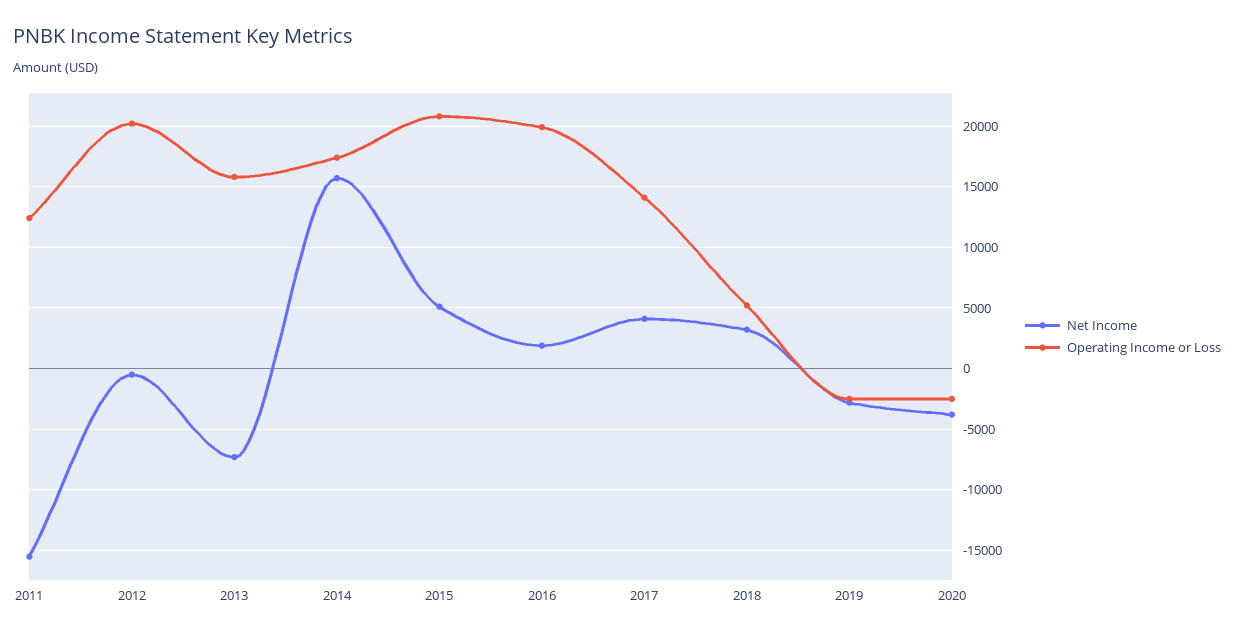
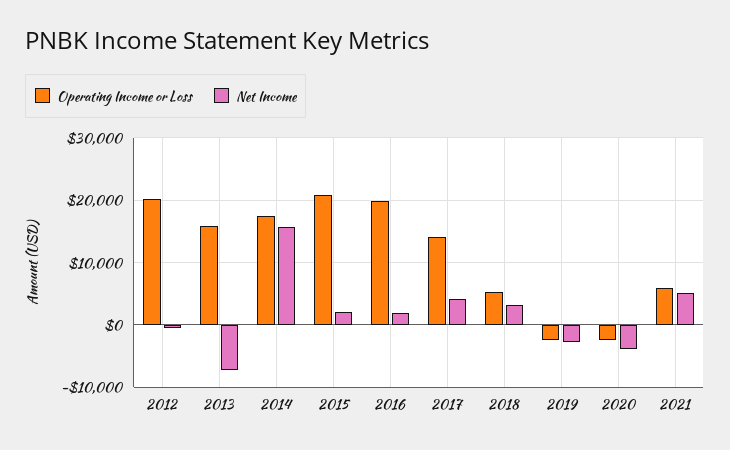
Net Income, 2011: -15500 -> none
Operating Income or Loss, 2011: 12500 -> none
Net Income, 2015: 5000 -> 2000
Operating Income or Loss, 2021: none -> 6000
Net Income, 2021: none -> 5000

